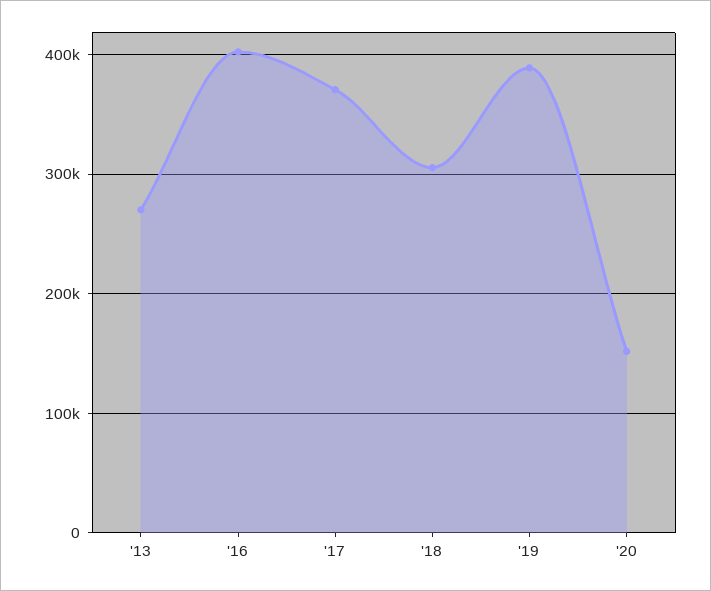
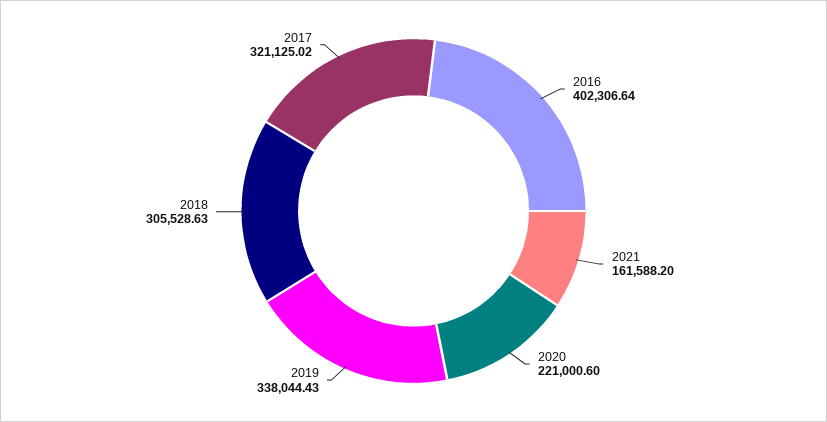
'13: 270000 -> none
'17: 370000 -> 321125.02
'19: 390000 -> 338044.43
'20: 150000 -> 221000.6
2021: none -> 161588.2

